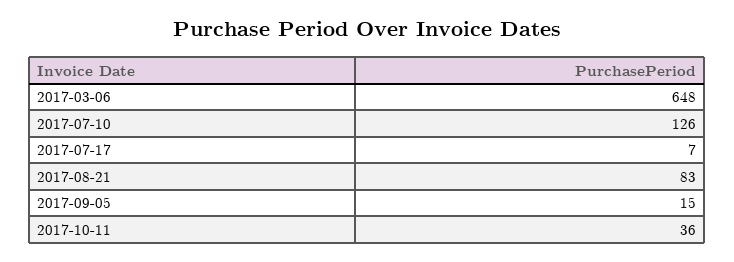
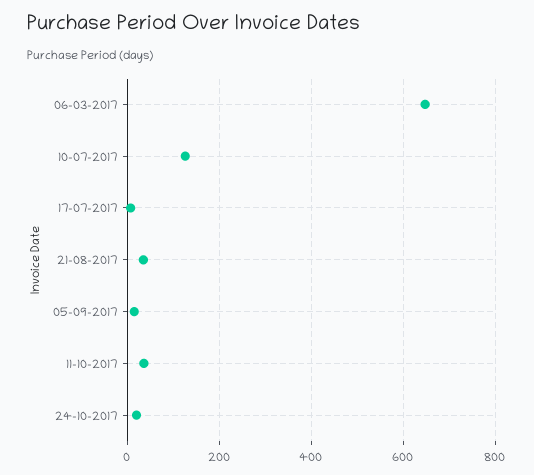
2017-08-21: 83 -> 40
24-10-2017: none -> 20

